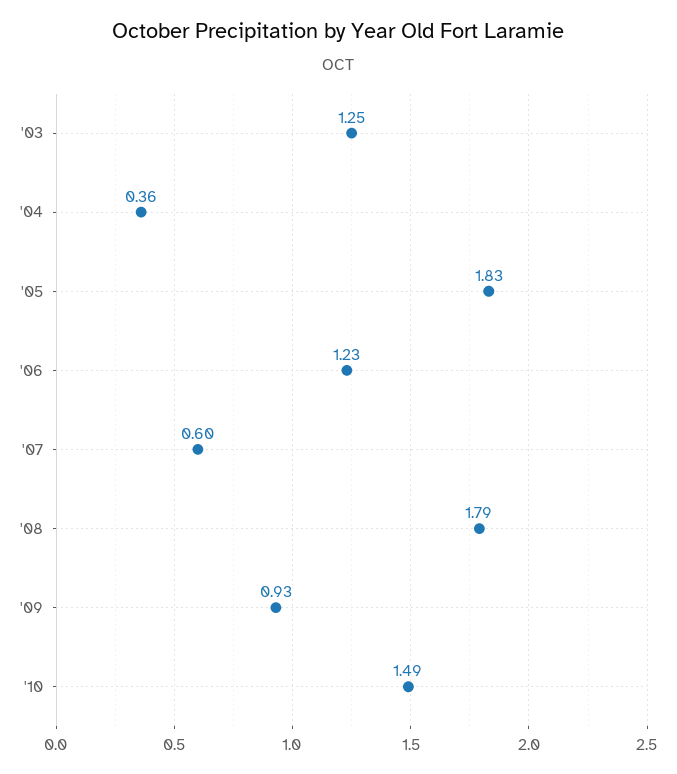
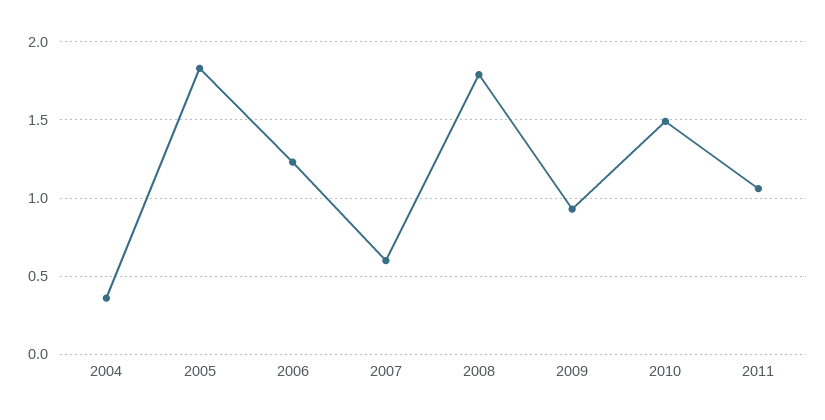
'03: 1.25 -> none
2011: none -> 1.05

